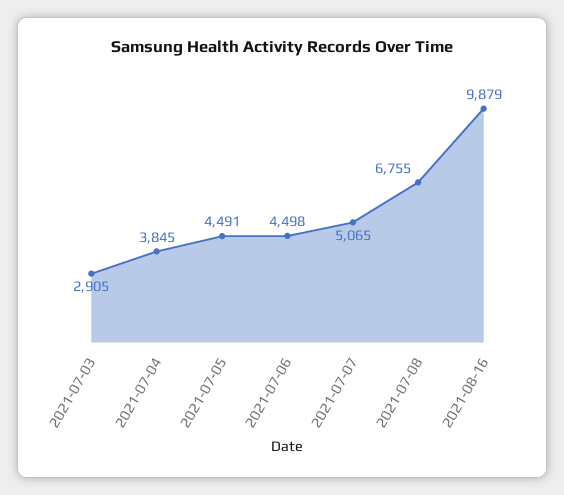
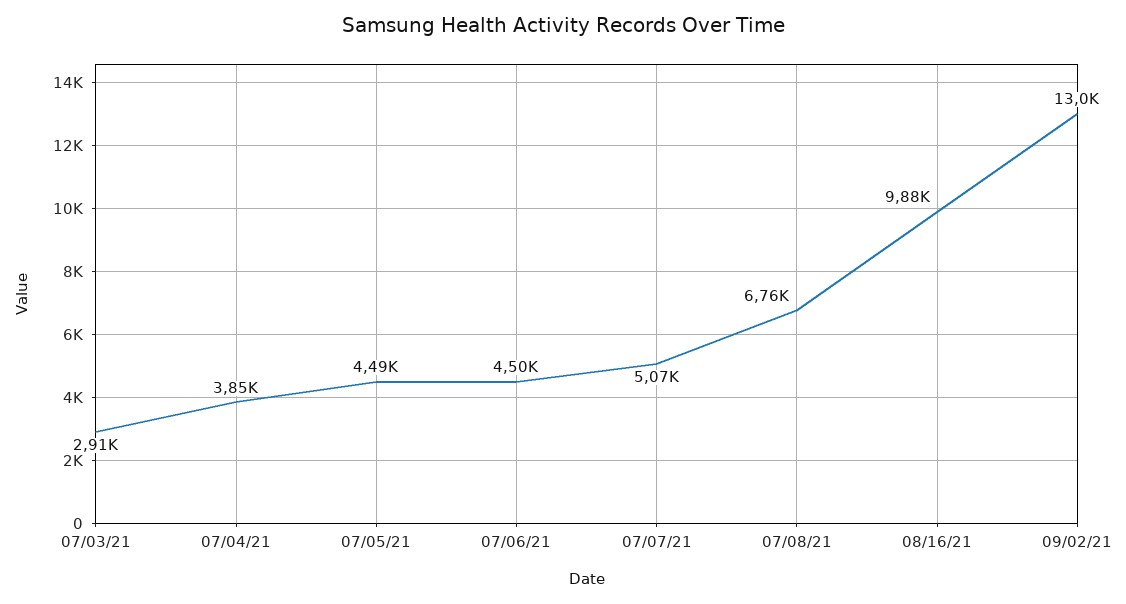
09/02/21: none -> 13000

